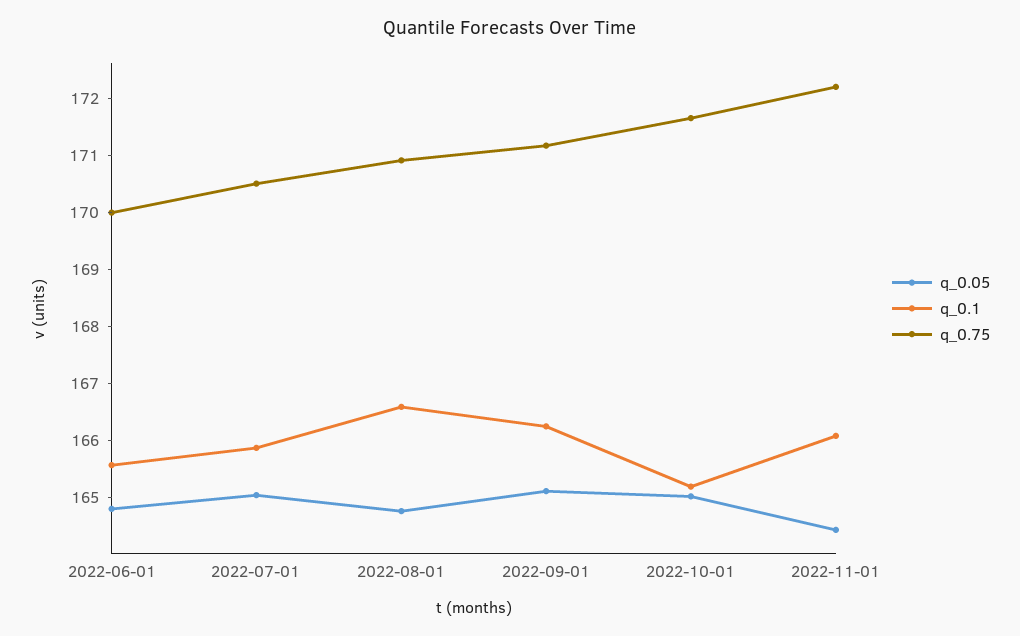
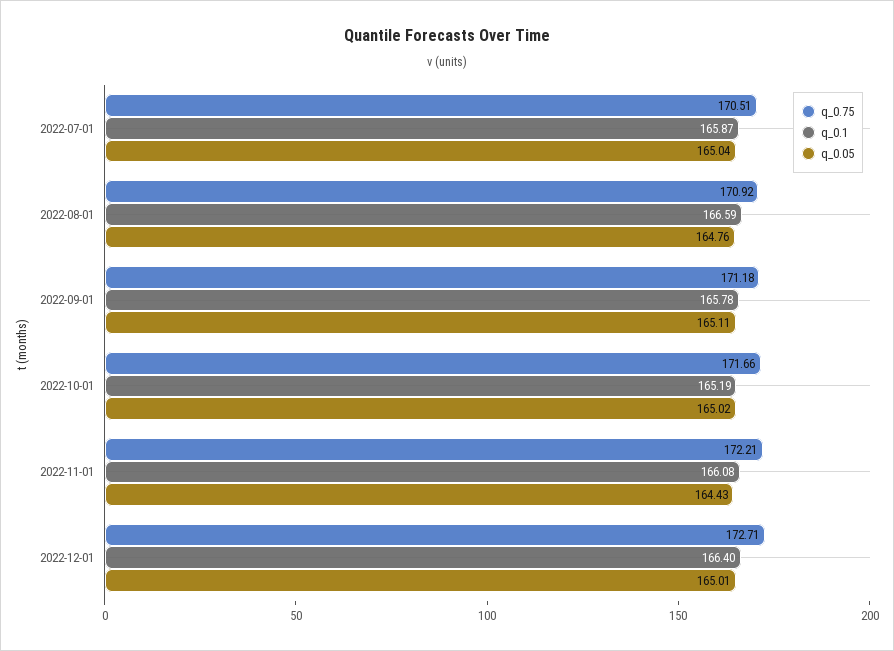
q_0.05, 2022-06-01: 164.8 -> none
q_0.1, 2022-06-01: 165.6 -> none
q_0.75, 2022-06-01: 170 -> none
q_0.1, 2022-09-01: 166.2 -> 165.78
q_0.75, 2022-12-01: none -> 172.71
q_0.1, 2022-12-01: none -> 166.4
q_0.05, 2022-12-01: none -> 165.01

